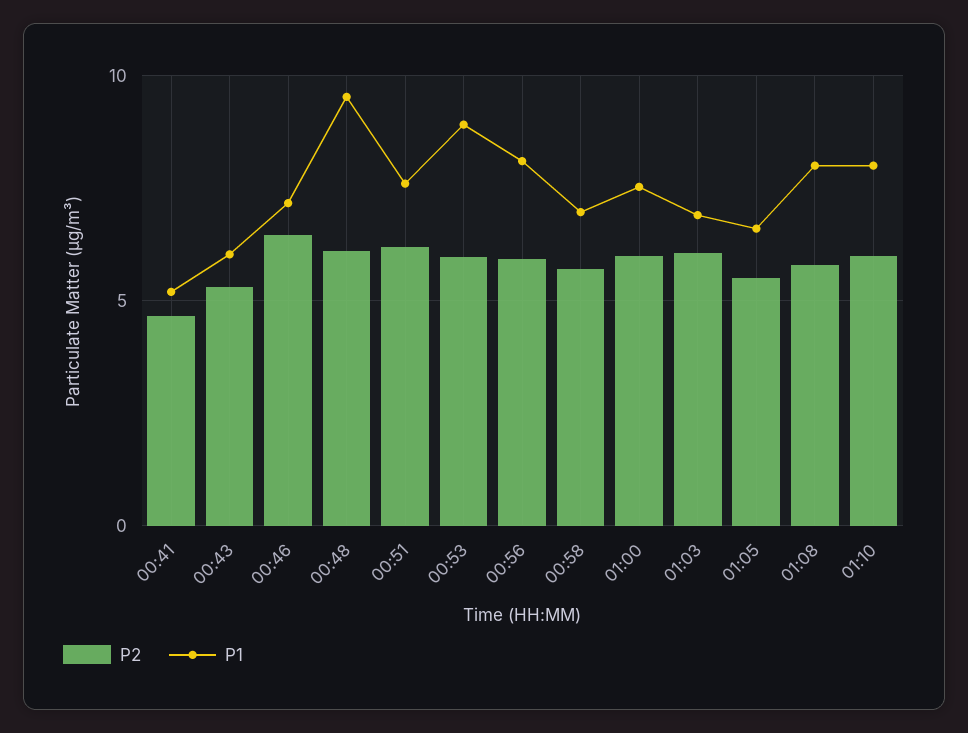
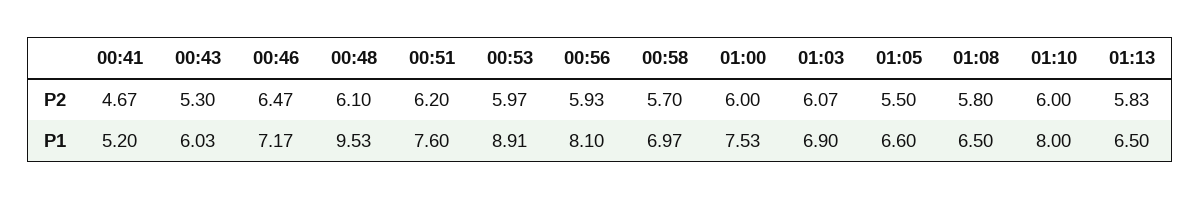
P1, 01:08: 8 -> 6.5
P2, 01:13: none -> 5.83
P1, 01:13: none -> 6.5

